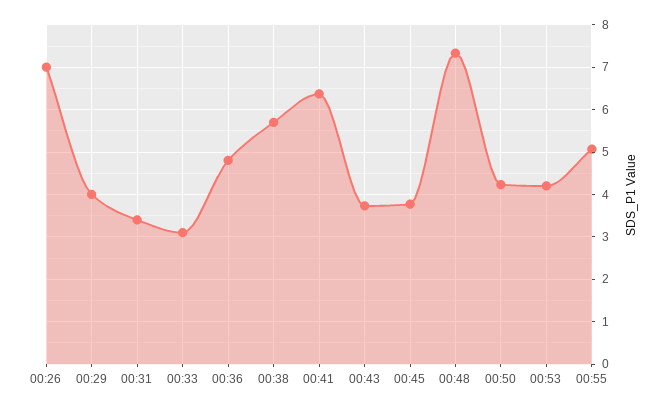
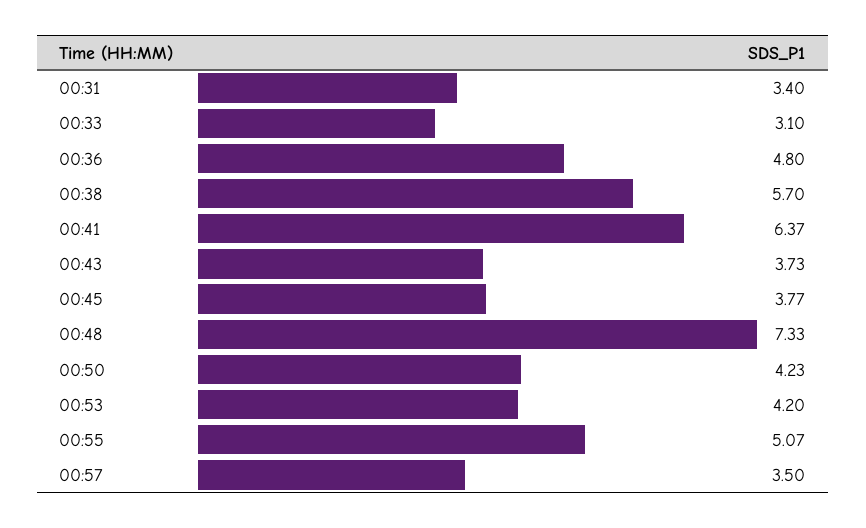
00:26: 7 -> none
00:29: 4 -> none
00:57: none -> 3.5

